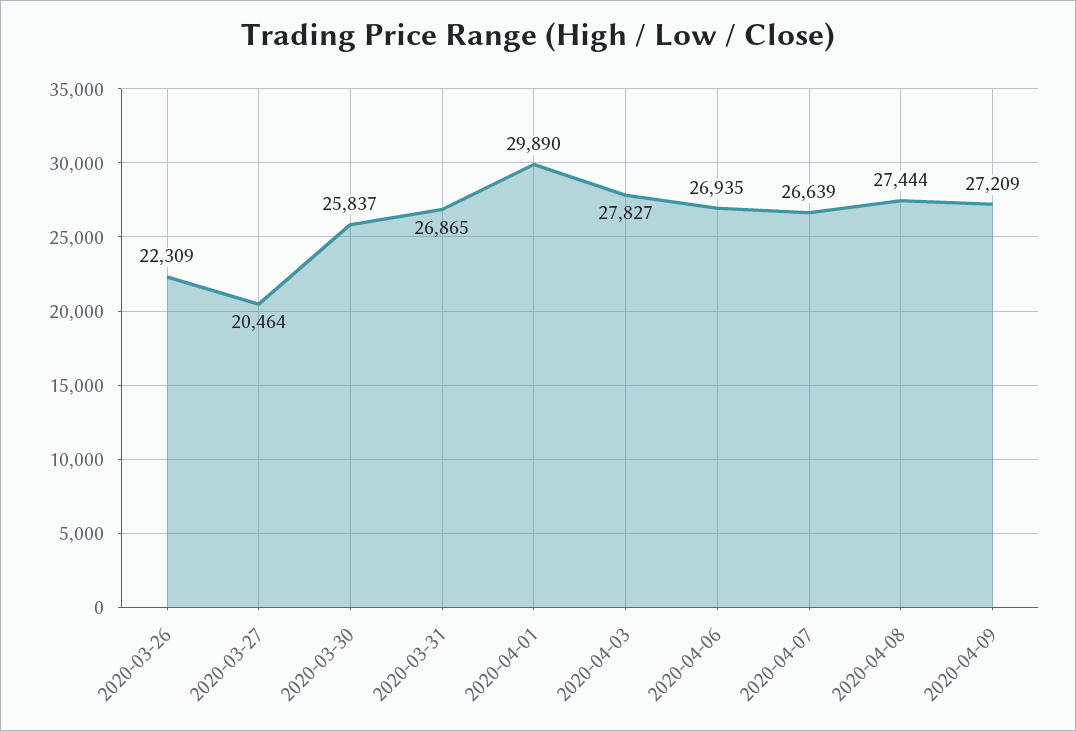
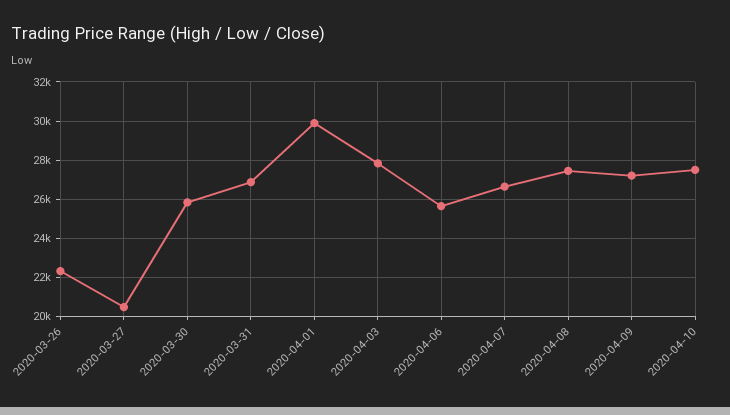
2020-04-06: 26935 -> 25500
2020-04-10: none -> 27500

